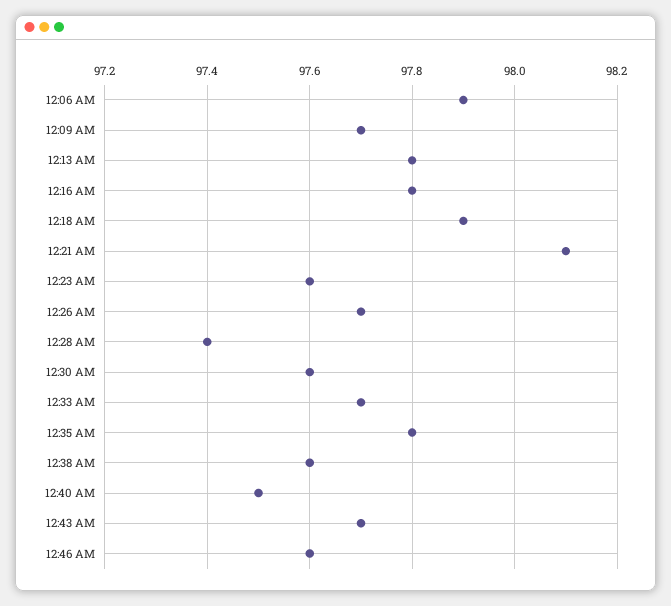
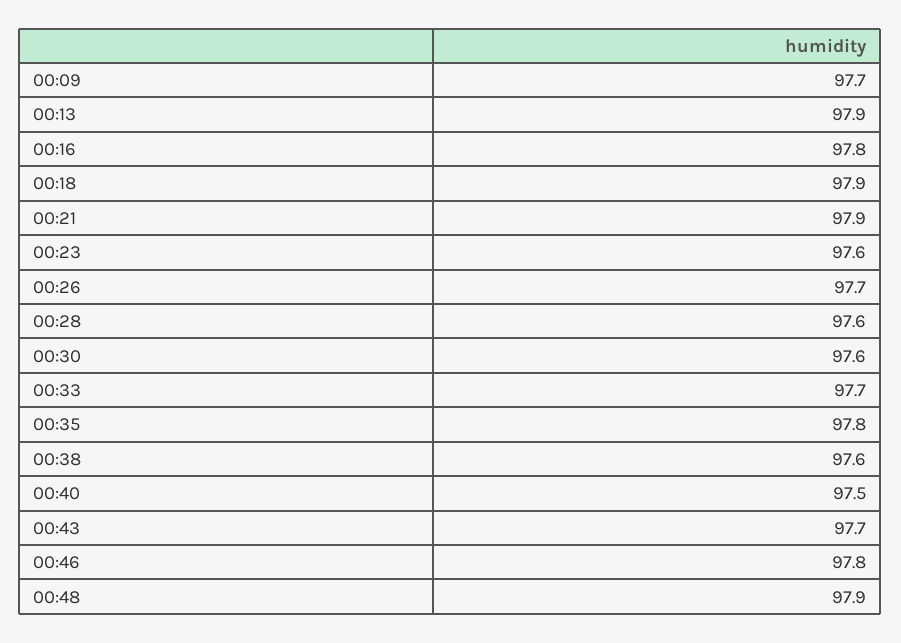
12:06 AM: 97.9 -> none
12:13 AM: 97.8 -> 97.9
12:21 AM: 98.1 -> 97.9
12:28 AM: 97.4 -> 97.6
12:46 AM: 97.6 -> 97.8
00:48: none -> 97.9

